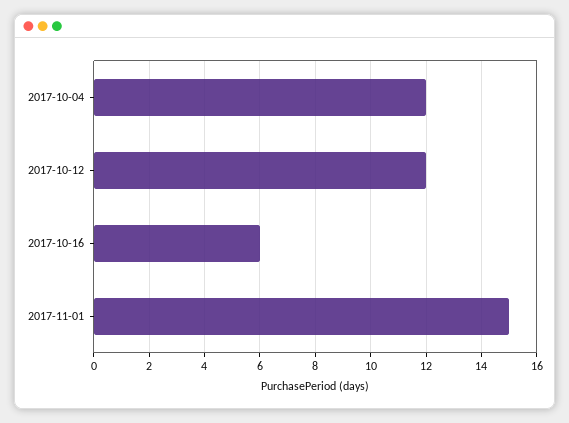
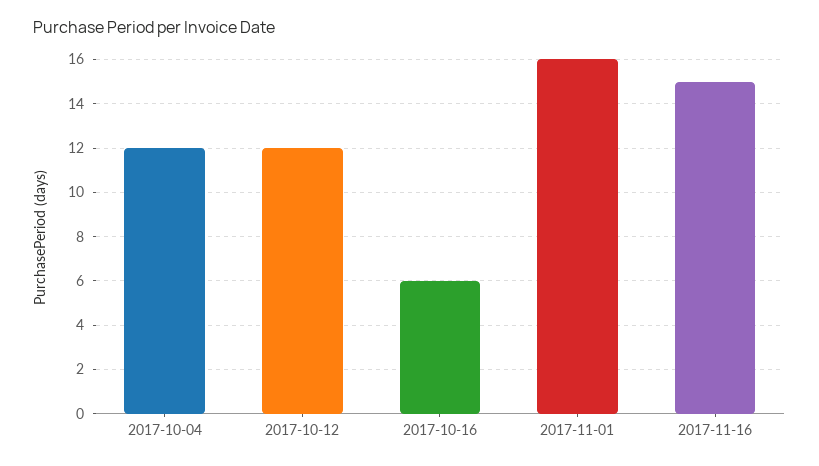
2017-11-01: 15 -> 16
2017-11-16: none -> 15

